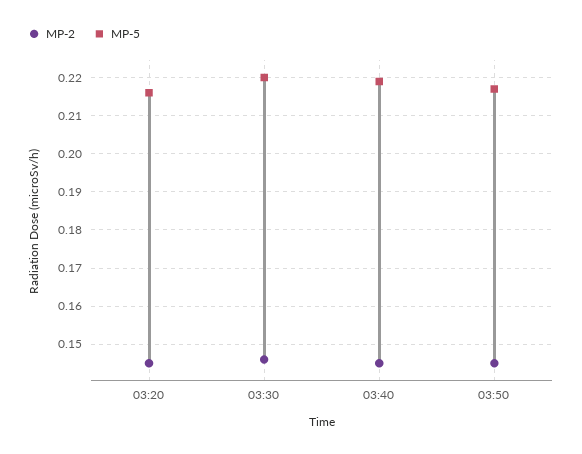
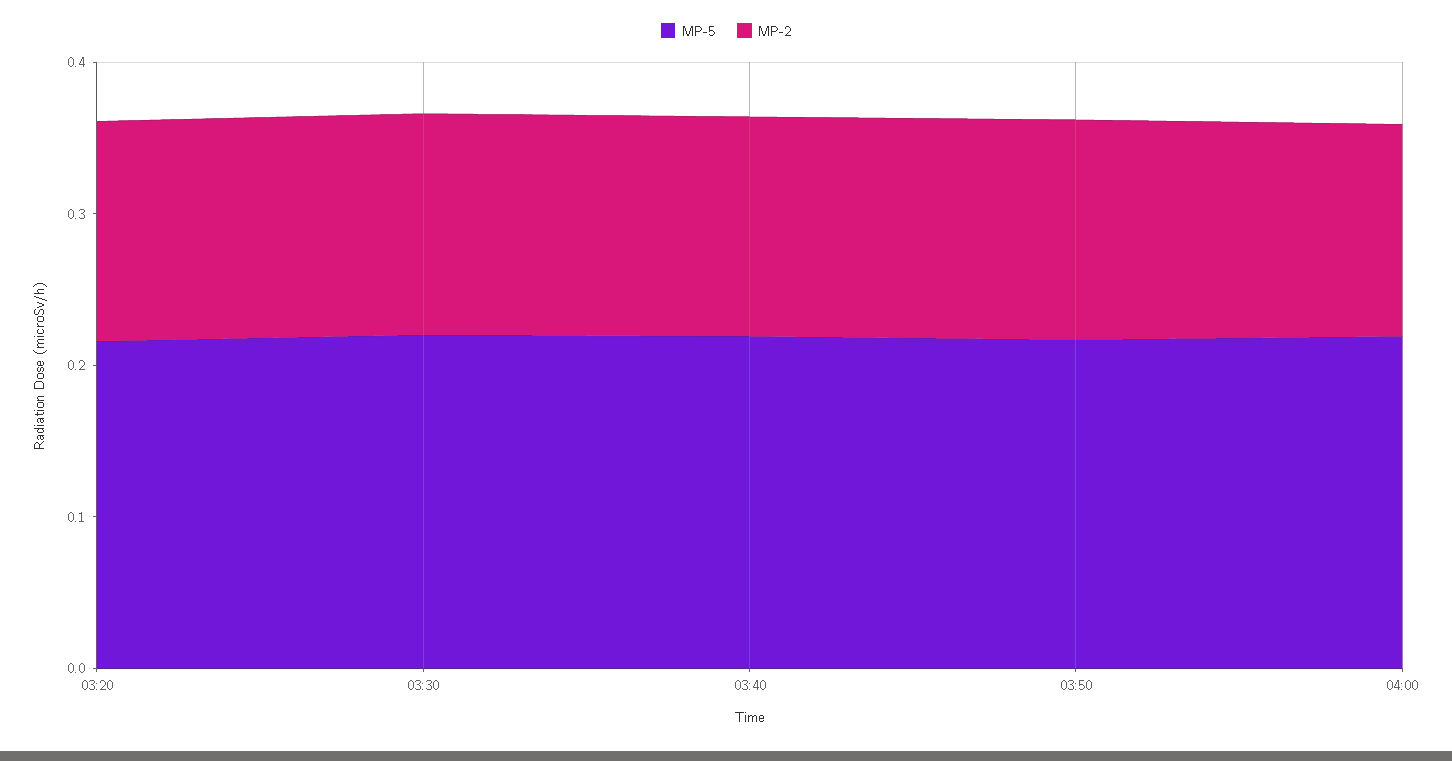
MP-5, 04:00: none -> 0.22
MP-2, 04:00: none -> 0.14

